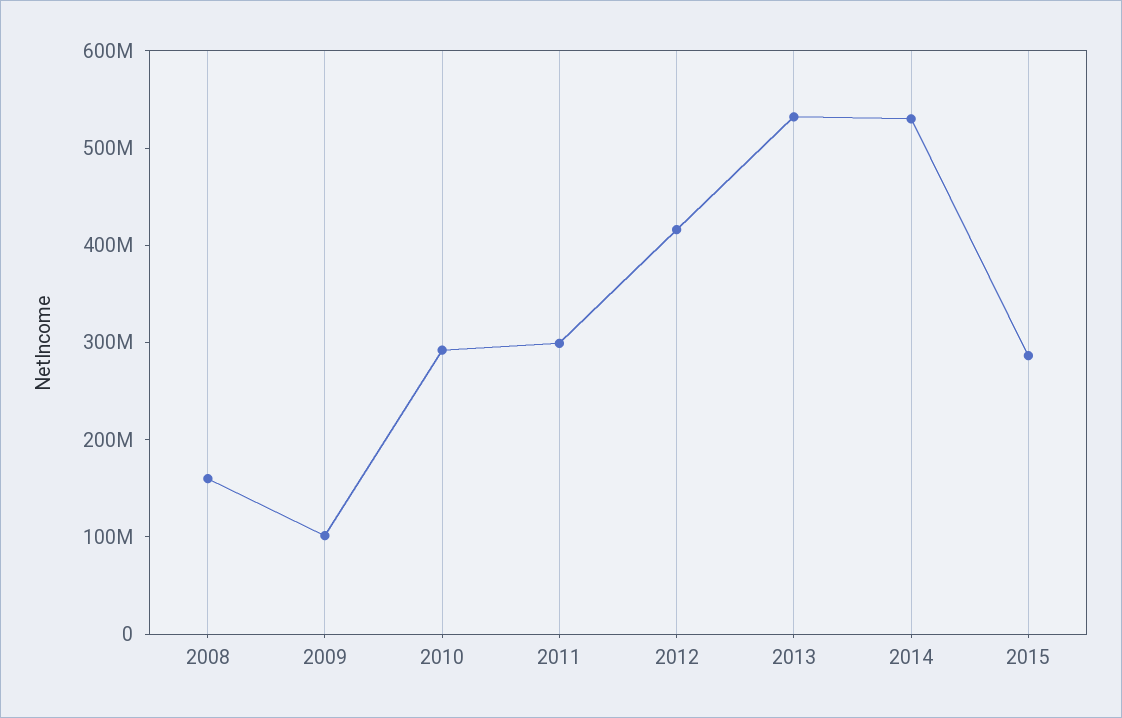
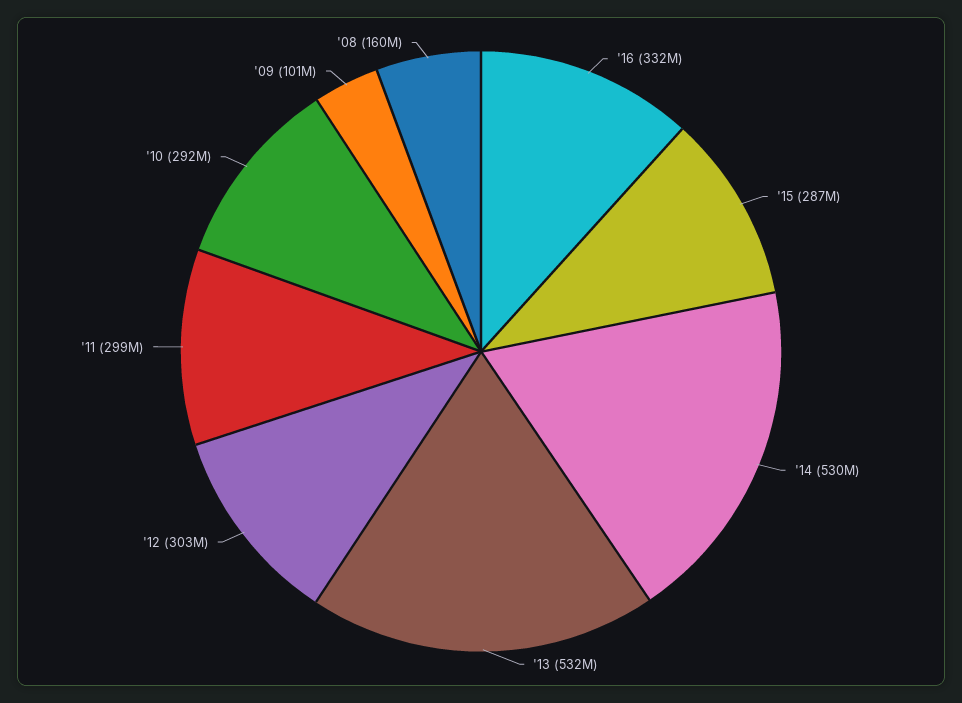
2012: 420000000 -> 303000000
'16: none -> 332000000

